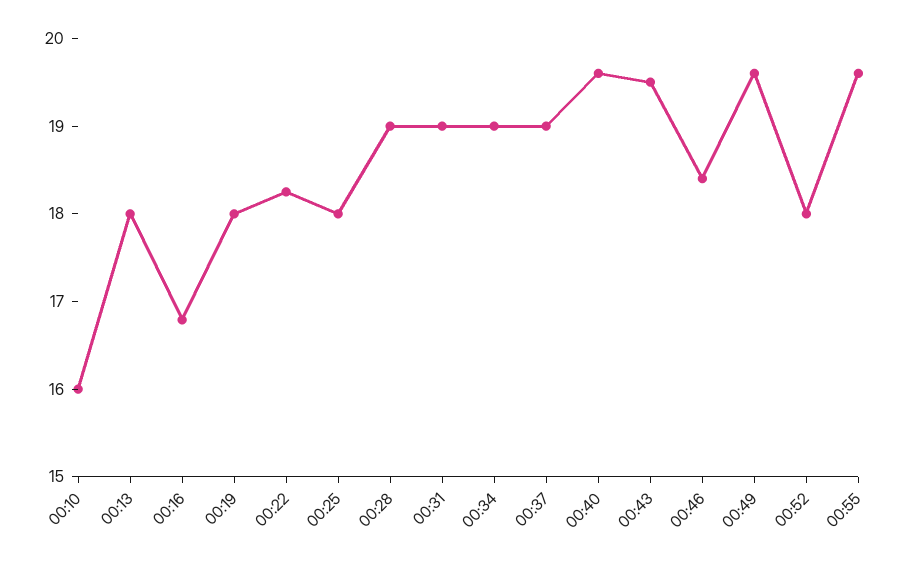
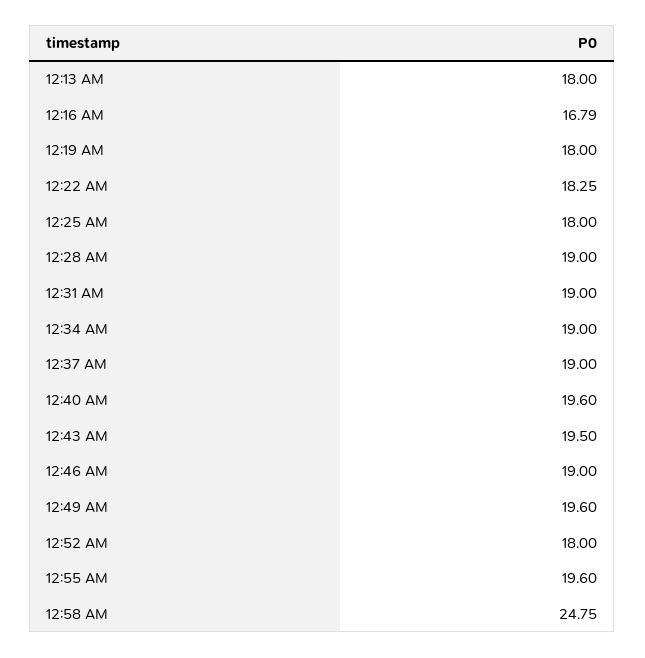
00:10: 16 -> none
00:46: 18.4 -> 19
12:58 AM: none -> 24.75

